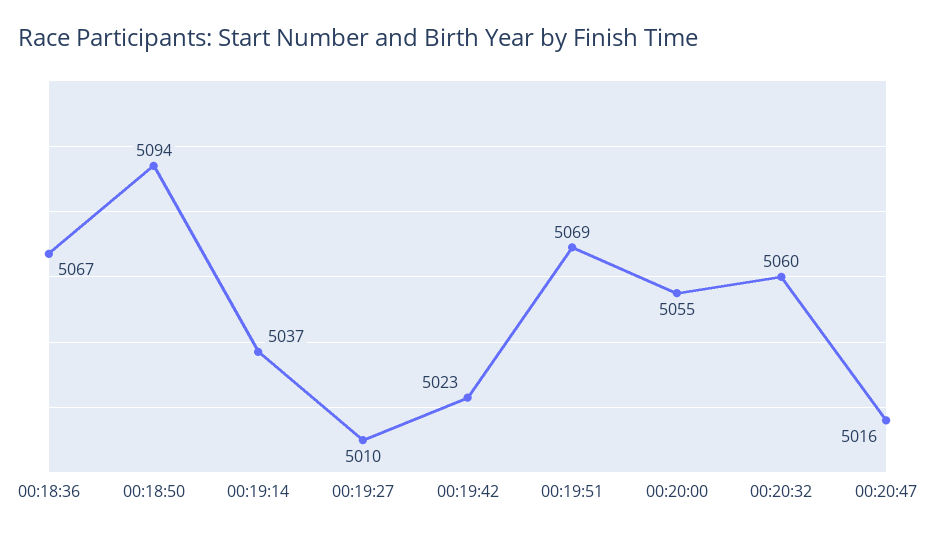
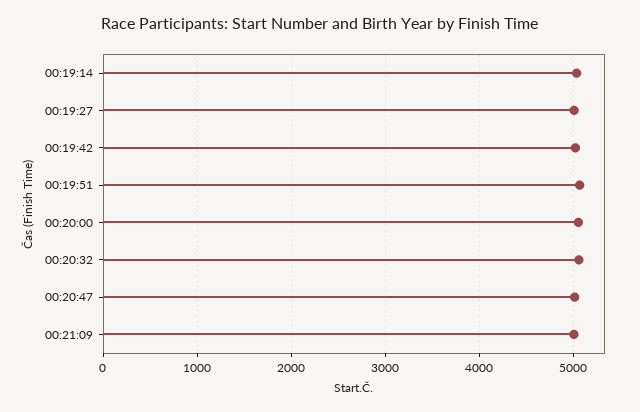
00:18:36: 5067 -> none
00:18:50: 5094 -> none
00:21:09: none -> 5000

